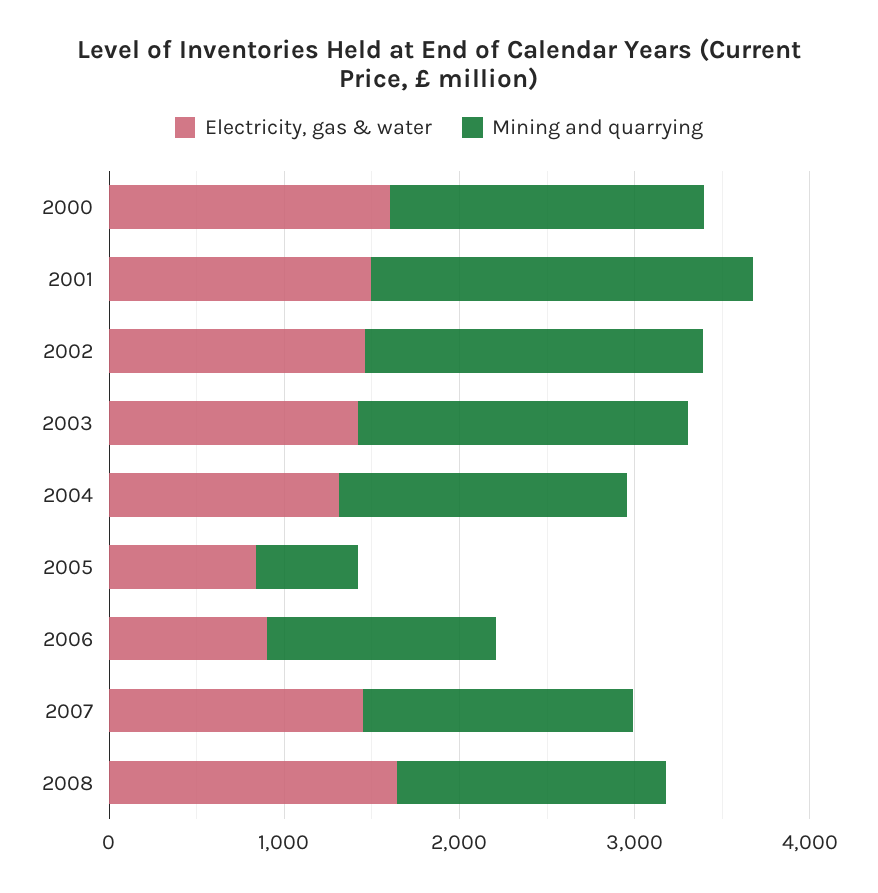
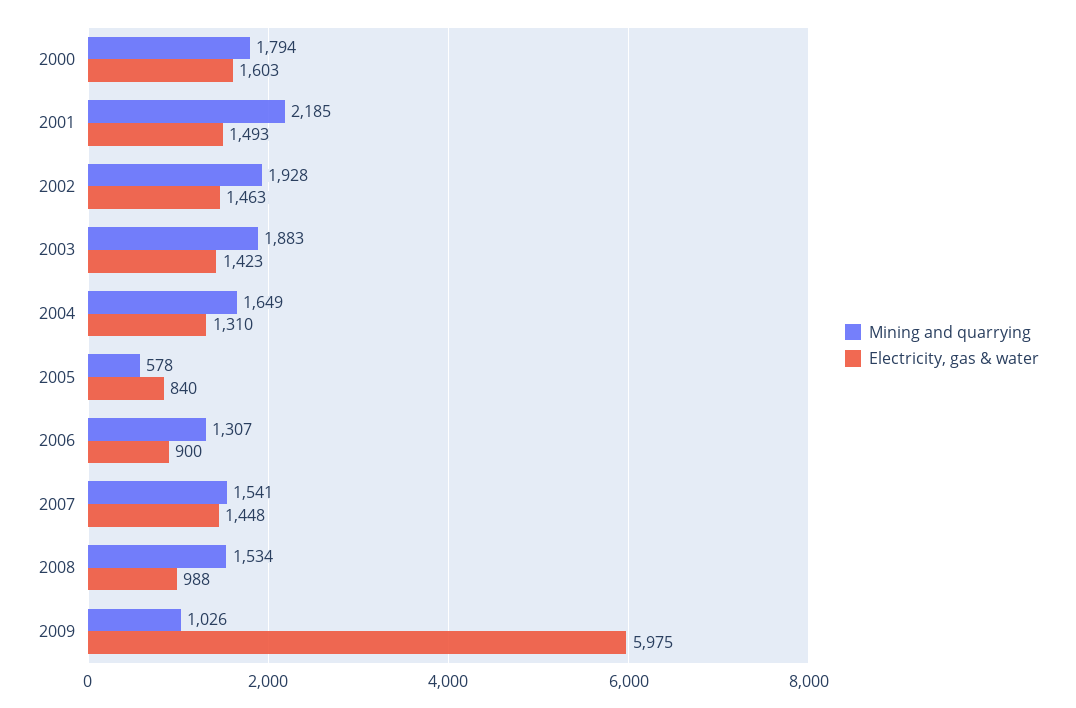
Electricity, gas & water, 2008: 1600 -> 988
Mining and quarrying, 2009: none -> 1026
Electricity, gas & water, 2009: none -> 5975

